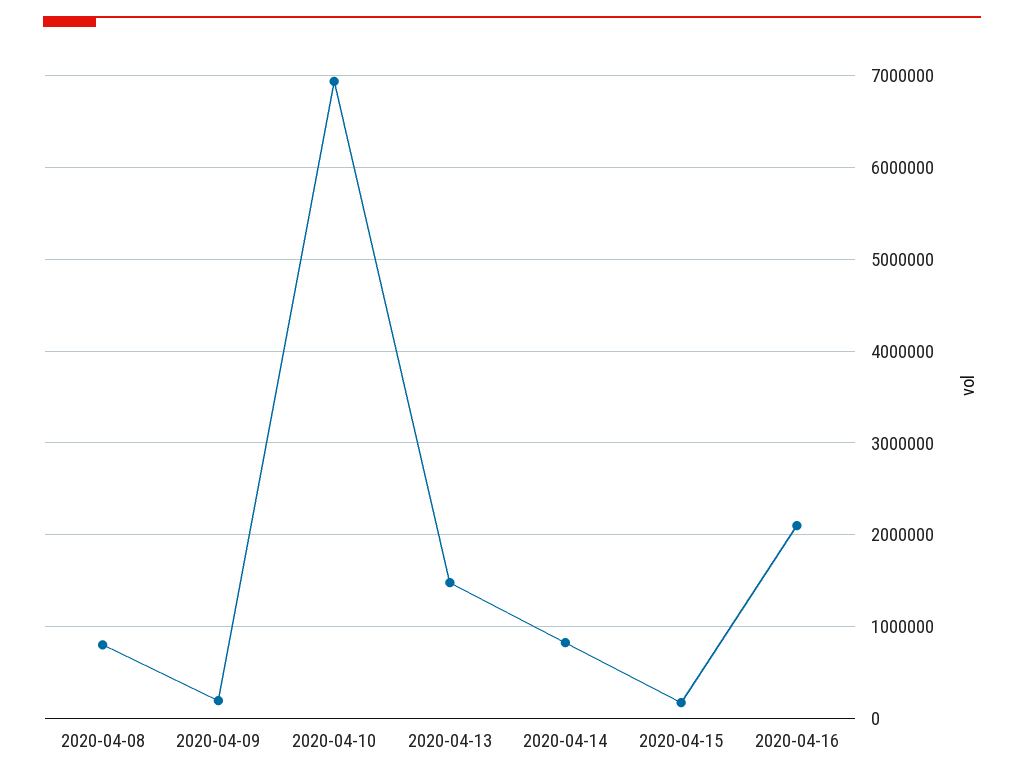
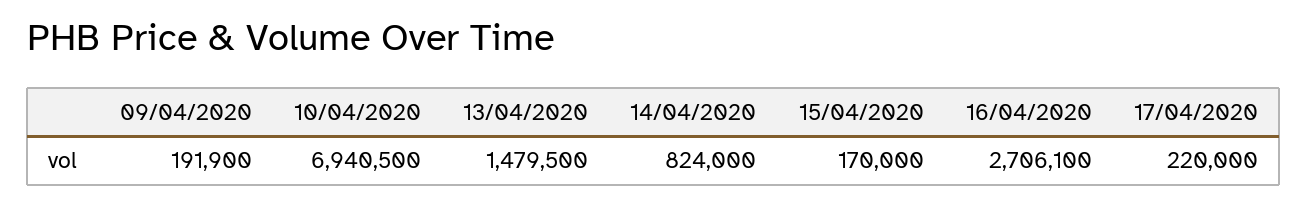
2020-04-08: 800000 -> none
2020-04-16: 2100000 -> 2706100
17/04/2020: none -> 220000

